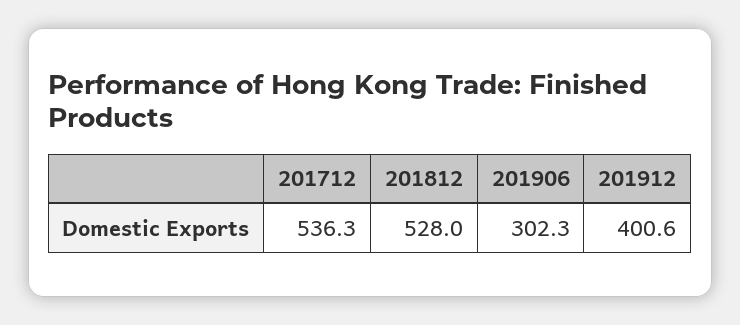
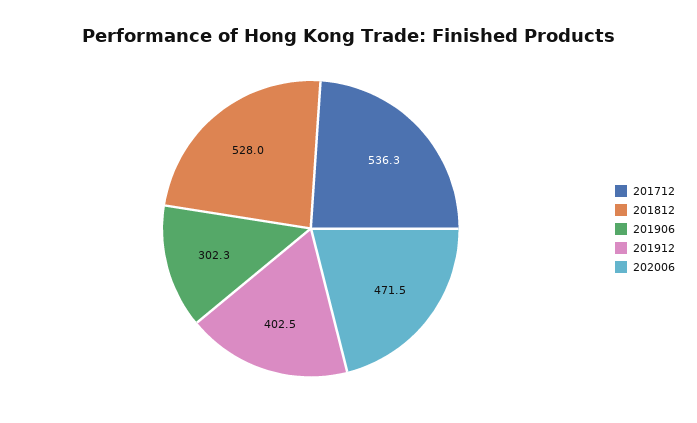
201912: 400.6 -> 402.5
202006: none -> 471.5

